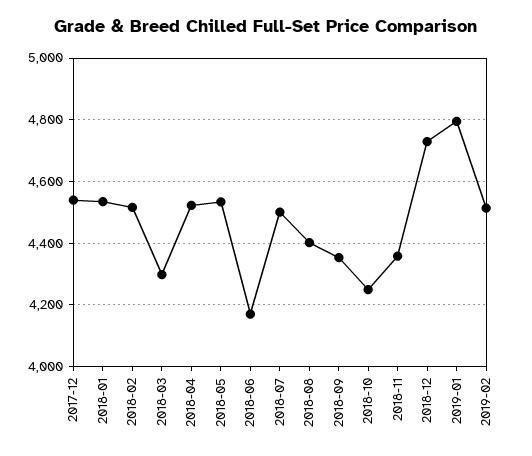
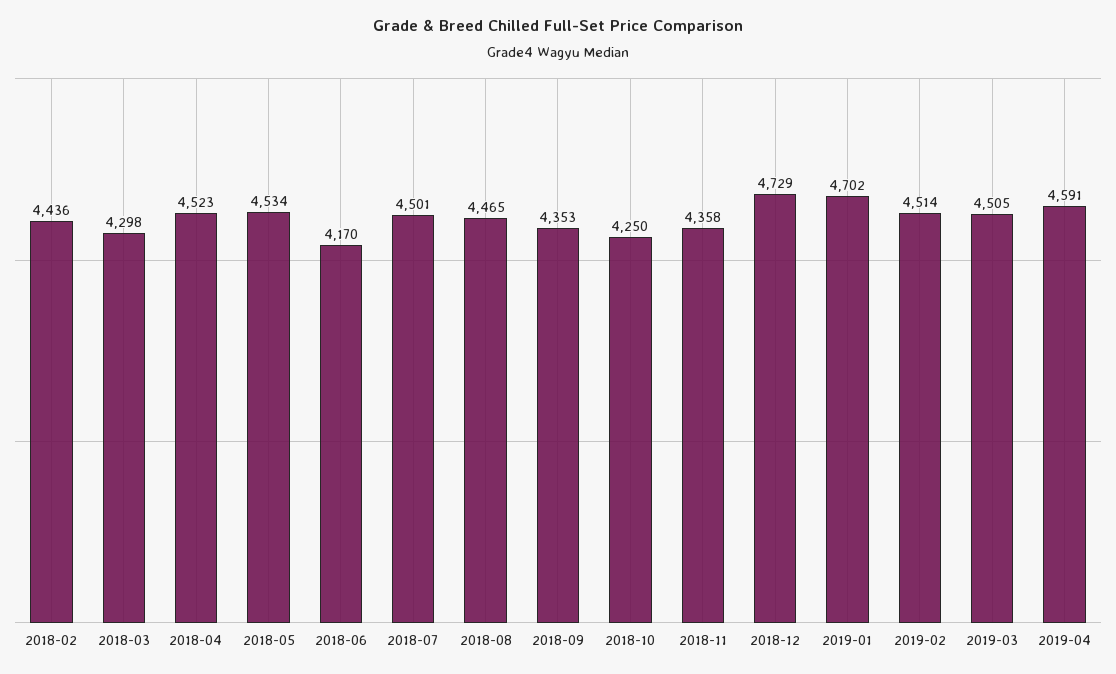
2017-12: 4540 -> none
2018-01: 4540 -> none
2018-02: 4520 -> 4436
2018-08: 4400 -> 4465
2019-01: 4800 -> 4702
2019-03: none -> 4505
2019-04: none -> 4591

